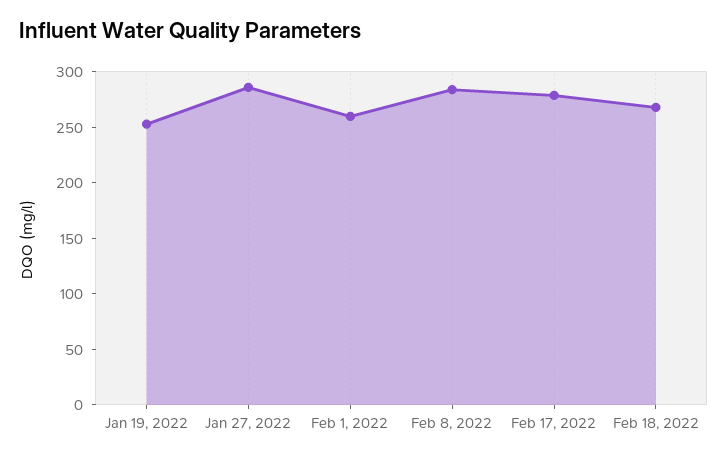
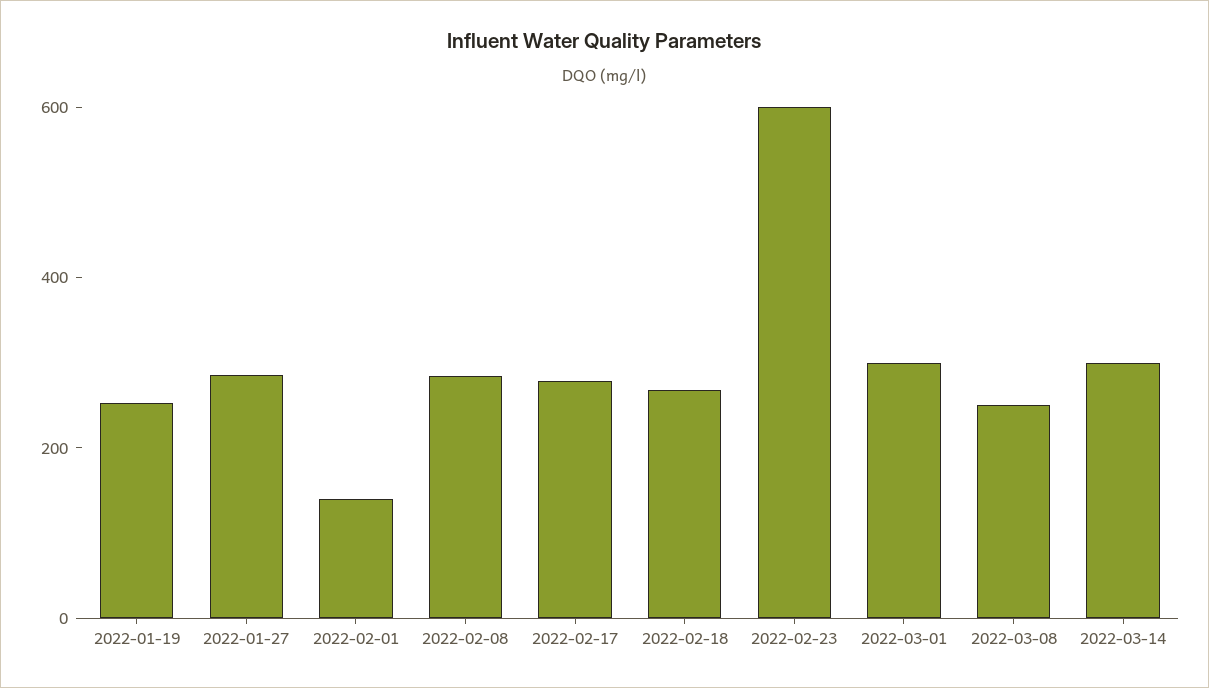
Feb 1, 2022: 260 -> 150
2022-02-23: none -> 600
2022-03-01: none -> 300
2022-03-08: none -> 250
2022-03-14: none -> 300

